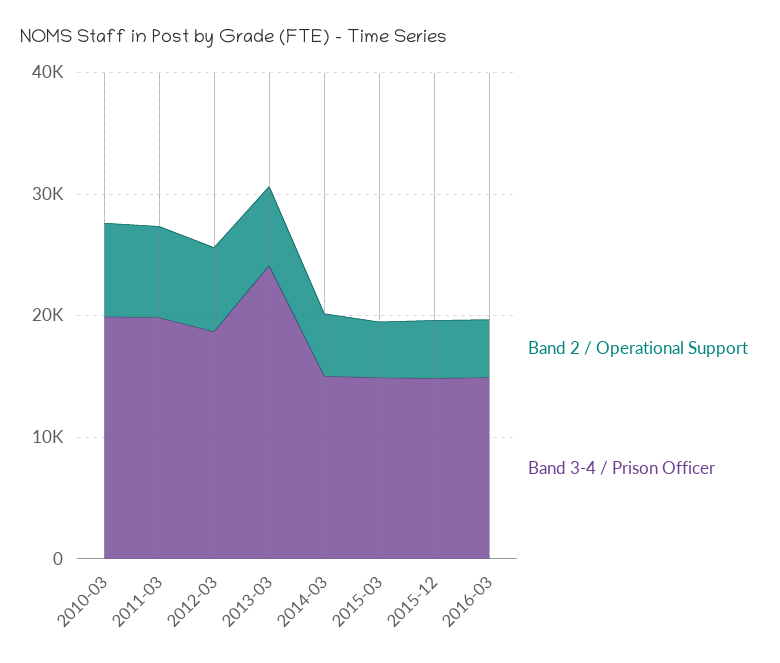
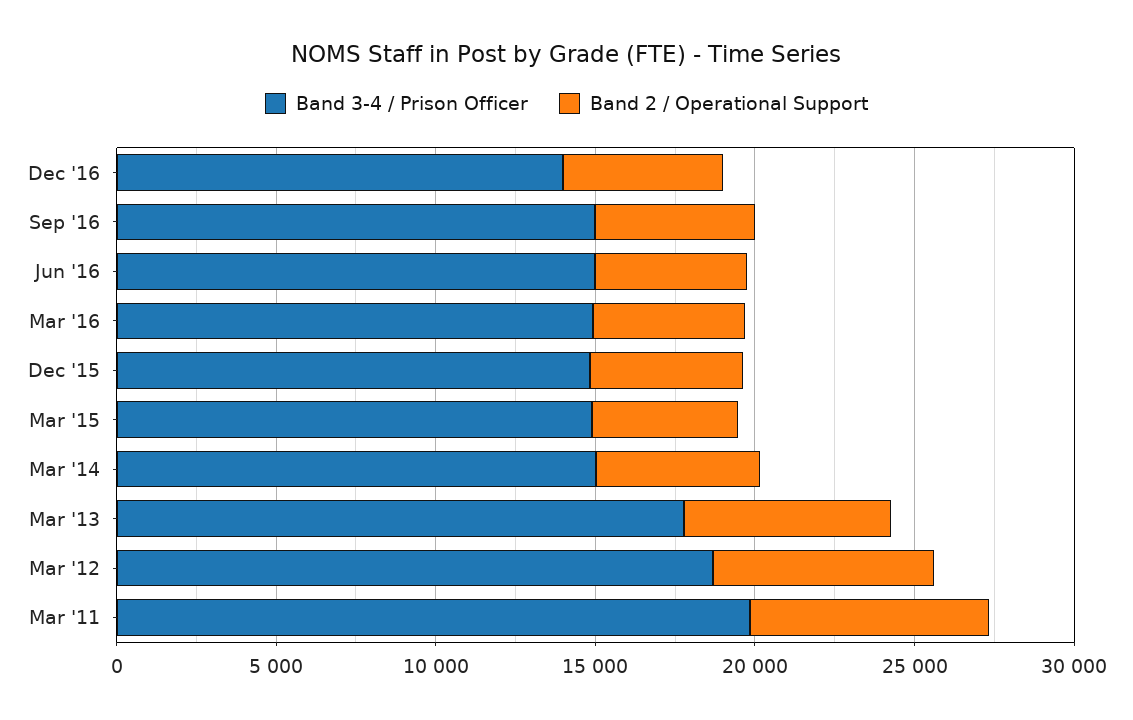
Band 2 / Operational Support, 2010-03: 8000 -> none
Band 3-4 / Prison Officer, 2010-03: 20000 -> none
Band 3-4 / Prison Officer, 2013-03: 24000 -> 18000
Band 3-4 / Prison Officer, Dec '16: none -> 14000
Band 2 / Operational Support, Dec '16: none -> 5000
Band 3-4 / Prison Officer, Sep '16: none -> 15000
Band 2 / Operational Support, Sep '16: none -> 5000
Band 3-4 / Prison Officer, Jun '16: none -> 15000
Band 2 / Operational Support, Jun '16: none -> 5000

